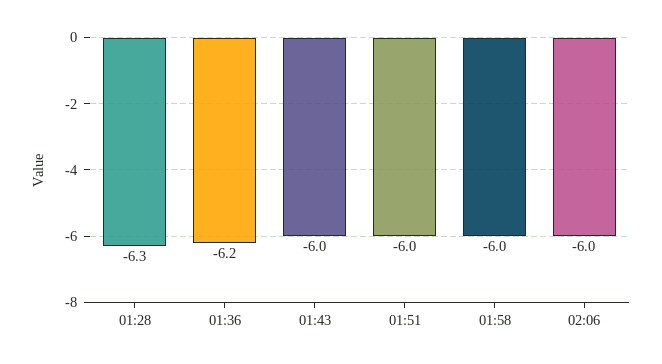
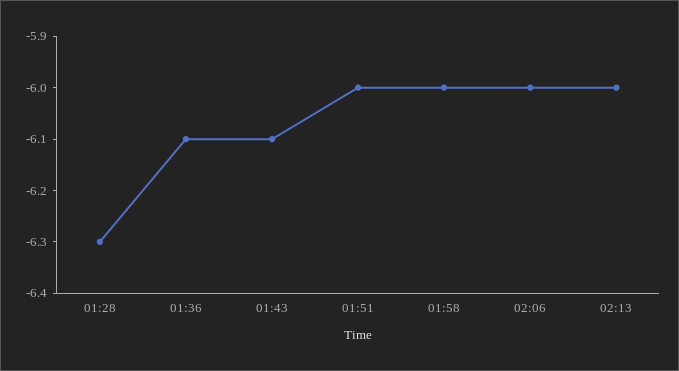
01:36: -6.2 -> -6.1
01:43: -6 -> -6.1
02:13: none -> -6

